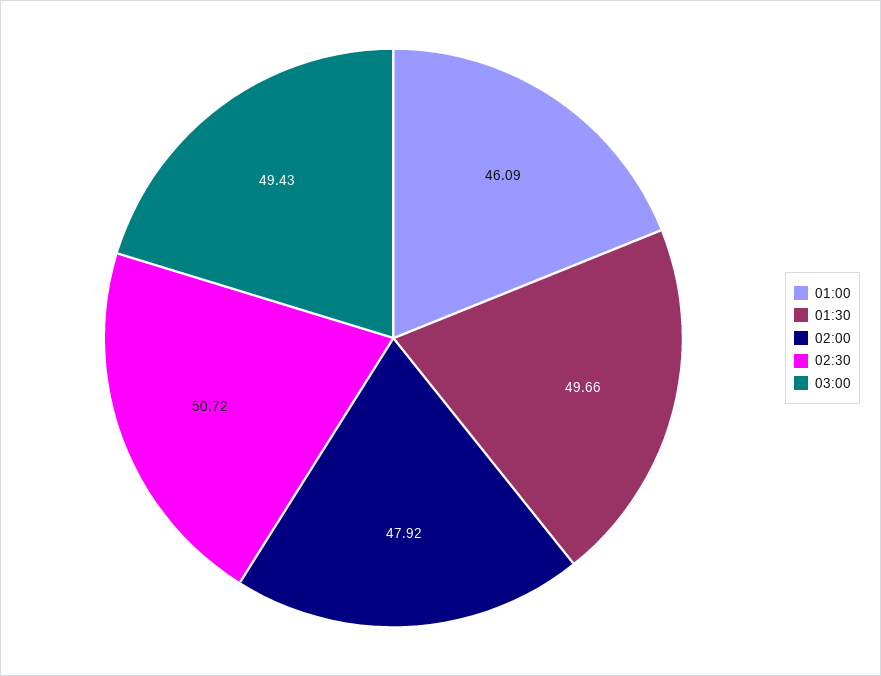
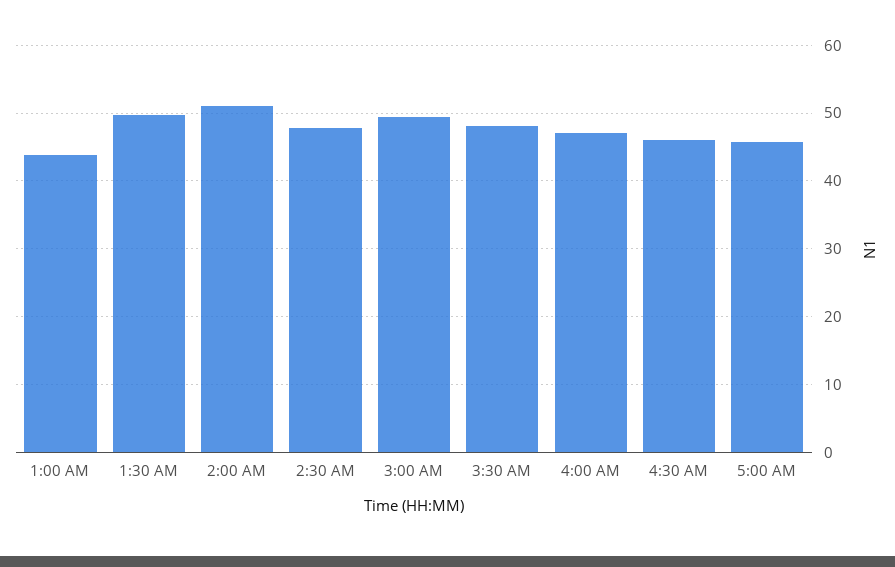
01:00: 46.09 -> 44
02:00: 47.92 -> 51
02:30: 50.72 -> 48
3:30 AM: none -> 48
4:00 AM: none -> 47
4:30 AM: none -> 46
5:00 AM: none -> 46

